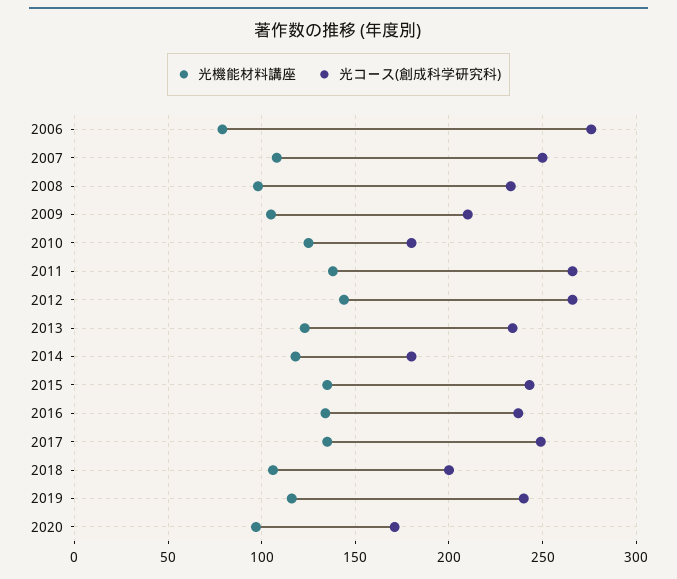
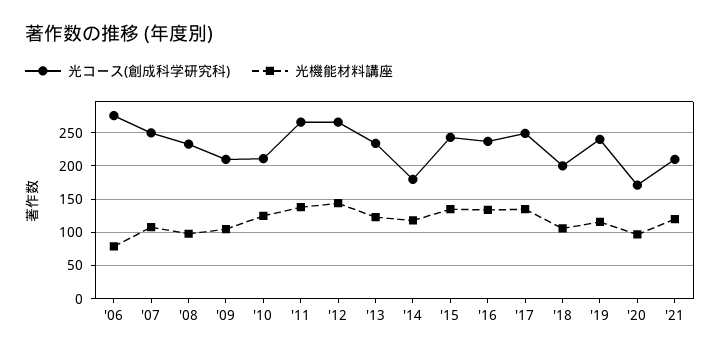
光コース(創成科学研究科), 2010: 180 -> 210
光コース(創成科学研究科), '21: none -> 210
光機能材料講座, '21: none -> 120

